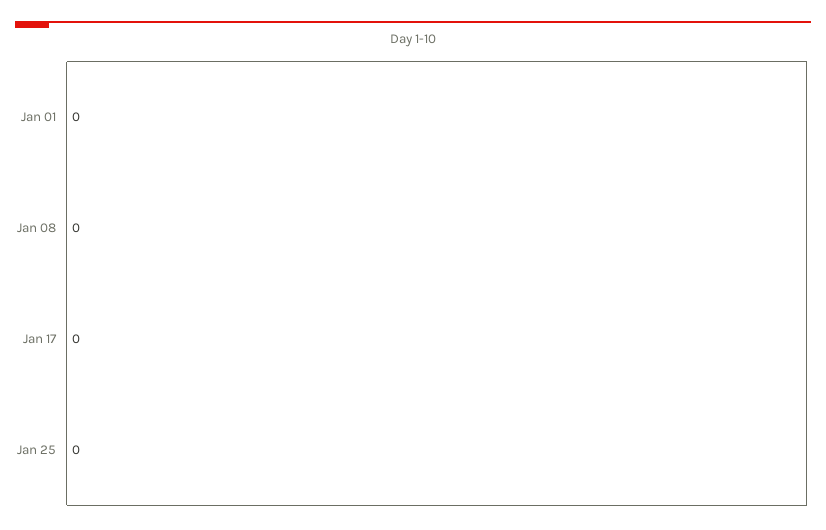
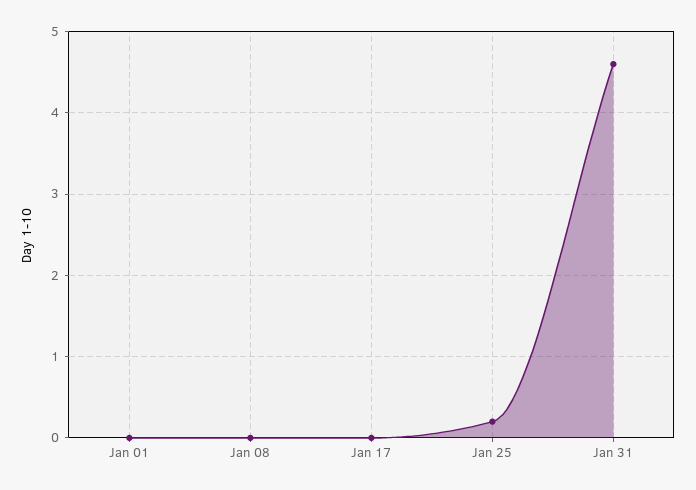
Jan 25: 0 -> 0.2
Jan 31: none -> 4.6

